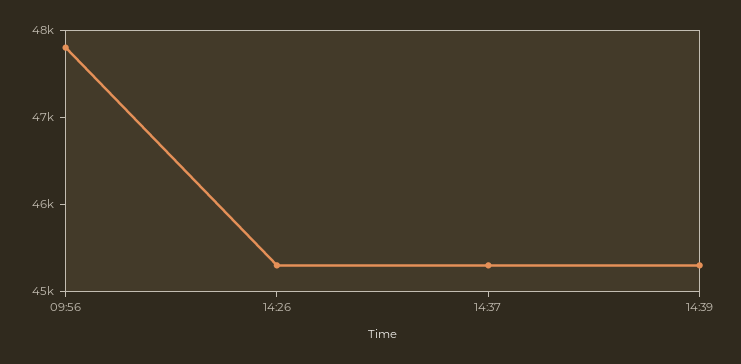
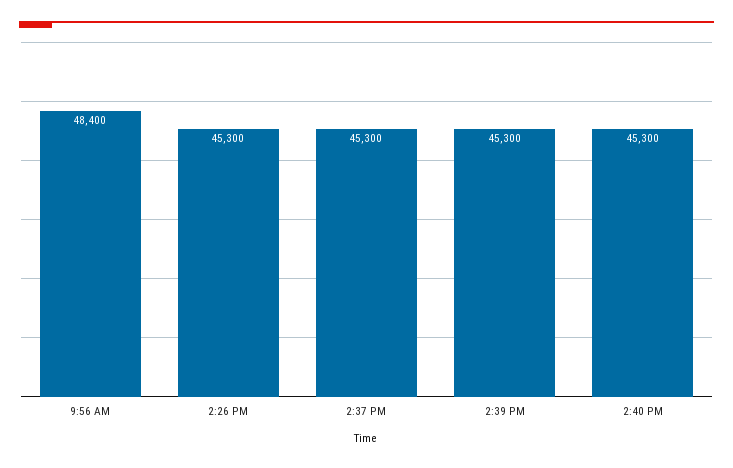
09:56: 47800 -> 48400
2:40 PM: none -> 45300

